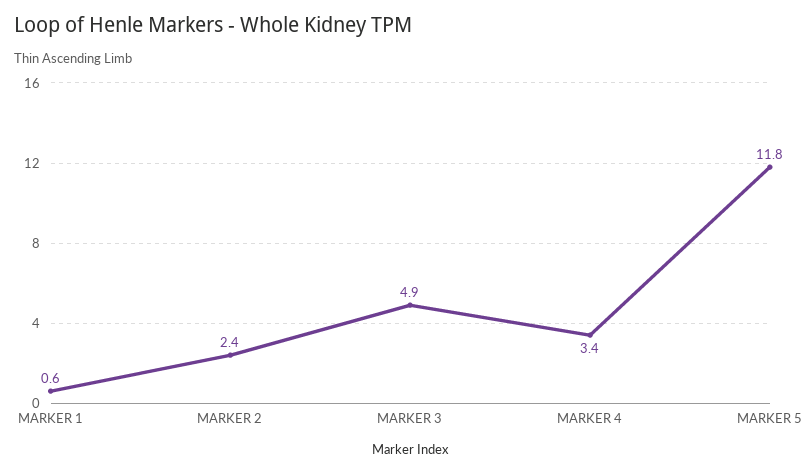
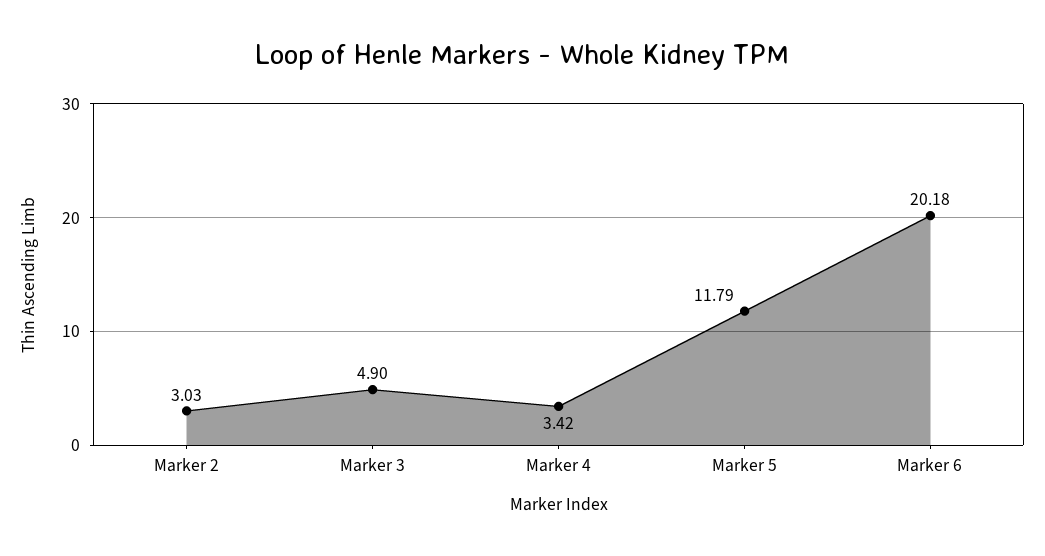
MARKER 1: 0.6 -> none
MARKER 2: 2.4 -> 3.03
Marker 6: none -> 20.18

